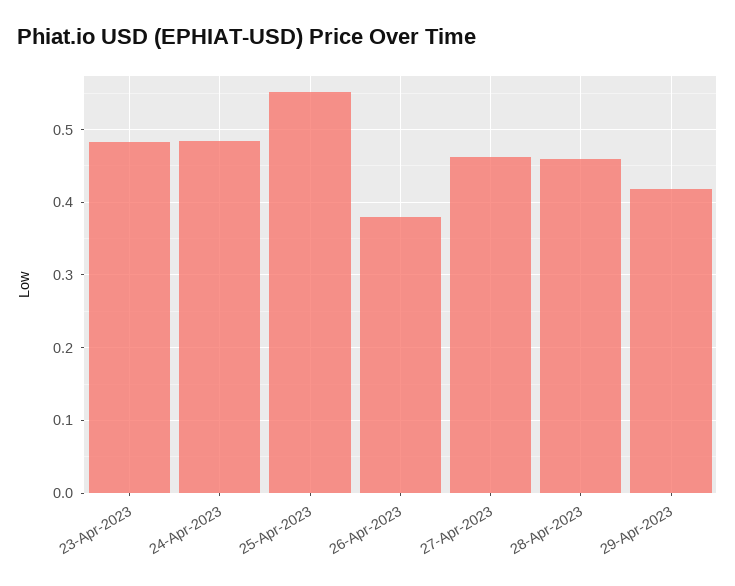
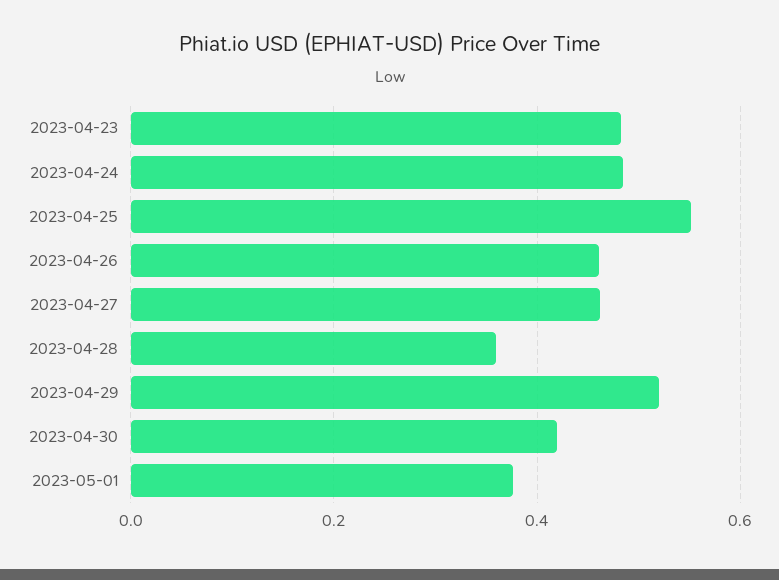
26-Apr-2023: 0.38 -> 0.46
28-Apr-2023: 0.46 -> 0.36
29-Apr-2023: 0.42 -> 0.52
2023-04-30: none -> 0.42
2023-05-01: none -> 0.38

